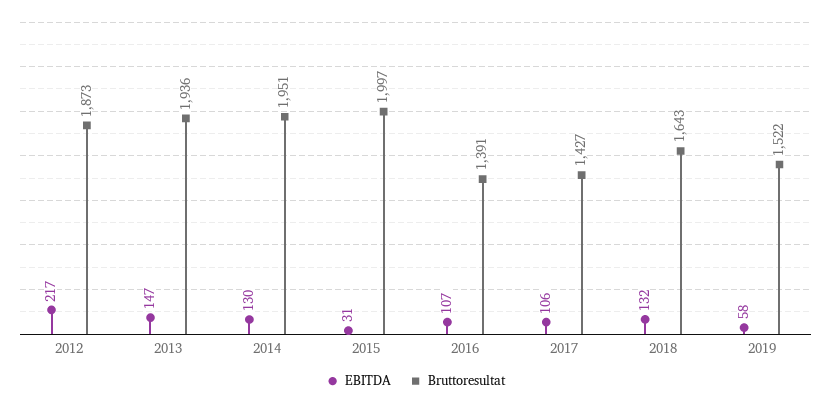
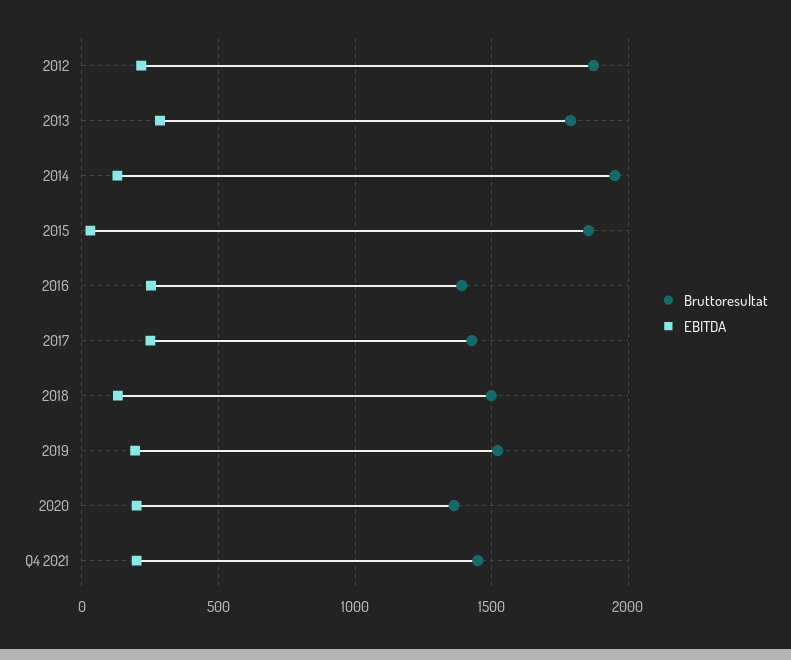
EBITDA, 2013: 147 -> 300
Bruttoresultat, 2013: 1936 -> 1800
Bruttoresultat, 2015: 1997 -> 1850
EBITDA, 2016: 107 -> 250
EBITDA, 2017: 106 -> 250
Bruttoresultat, 2018: 1643 -> 1500
EBITDA, 2019: 58 -> 200
Bruttoresultat, 2020: none -> 1350
EBITDA, 2020: none -> 200
Bruttoresultat, Q4 2021: none -> 1450
EBITDA, Q4 2021: none -> 200

